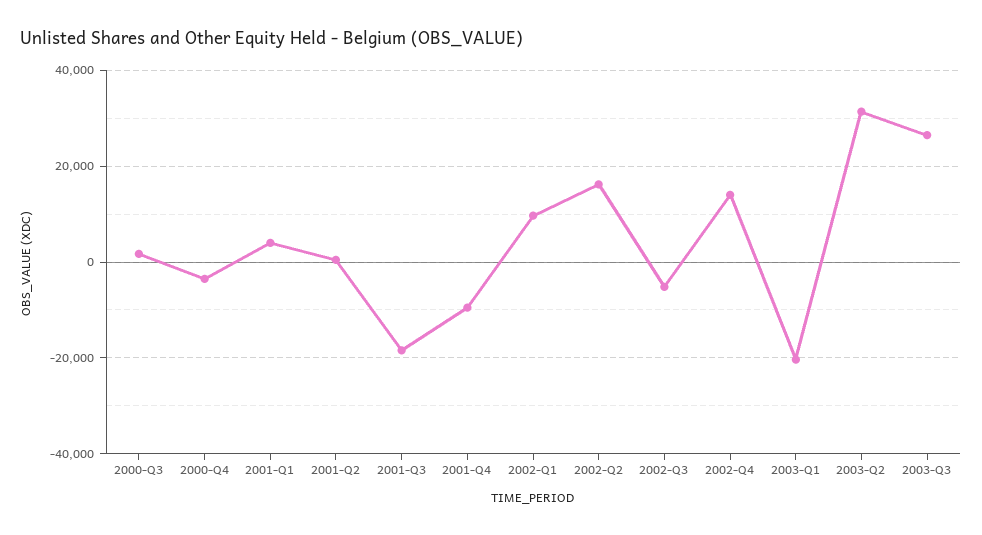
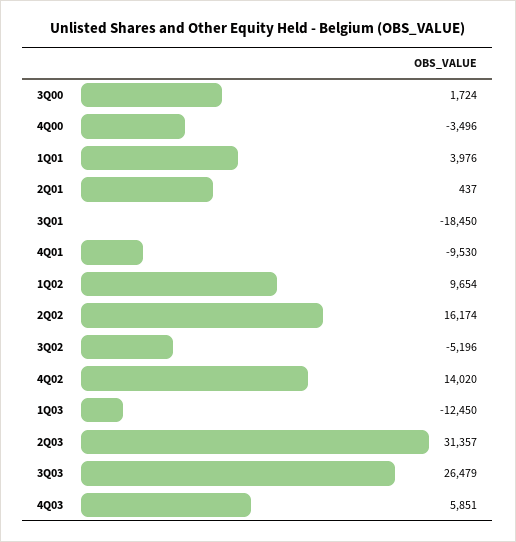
2003-Q1: -20000 -> -12450
4Q03: none -> 5851

